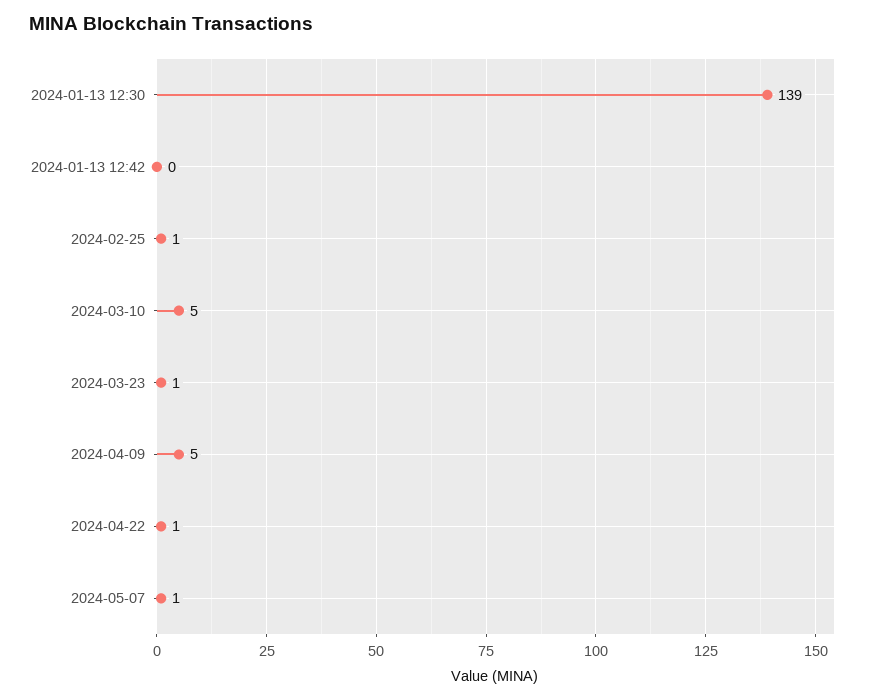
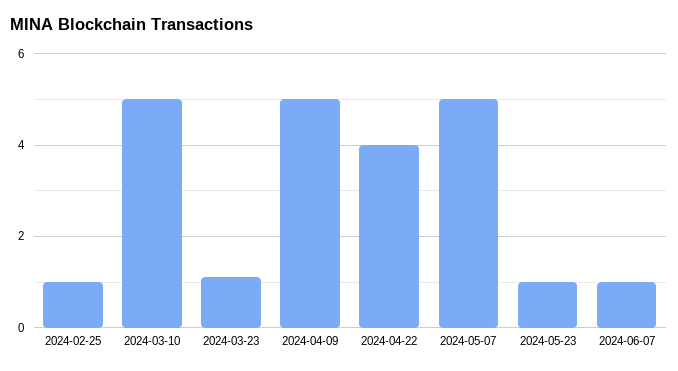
2024-01-13 12:30: 139 -> none
2024-01-13 12:42: 0 -> none
2024-04-22: 1 -> 4
2024-05-07: 1 -> 5
2024-05-23: none -> 1
2024-06-07: none -> 1

